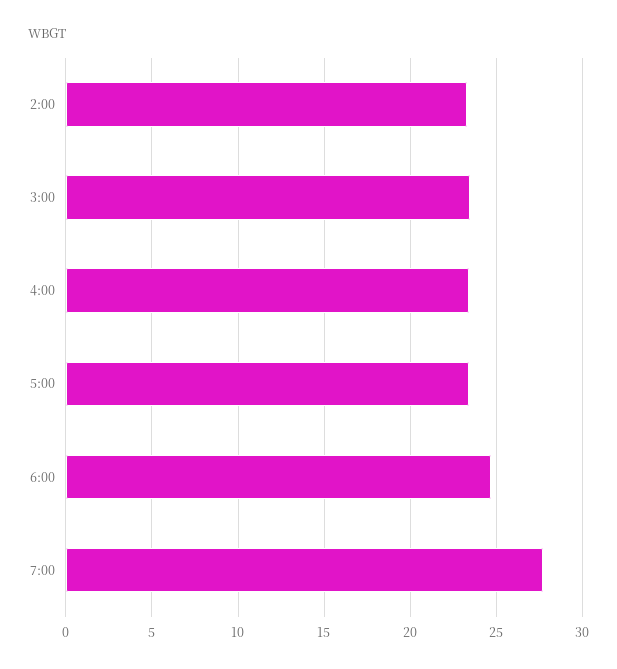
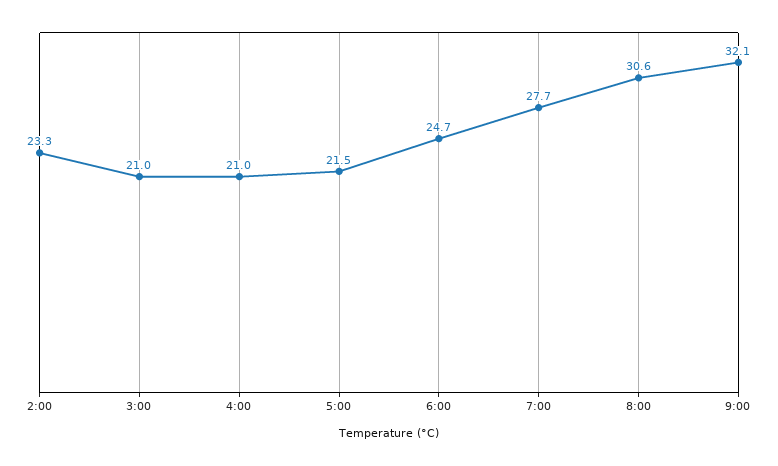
3:00: 23.5 -> 21
4:00: 23.5 -> 21
5:00: 23.5 -> 21.5
8:00: none -> 30.6
9:00: none -> 32.1

